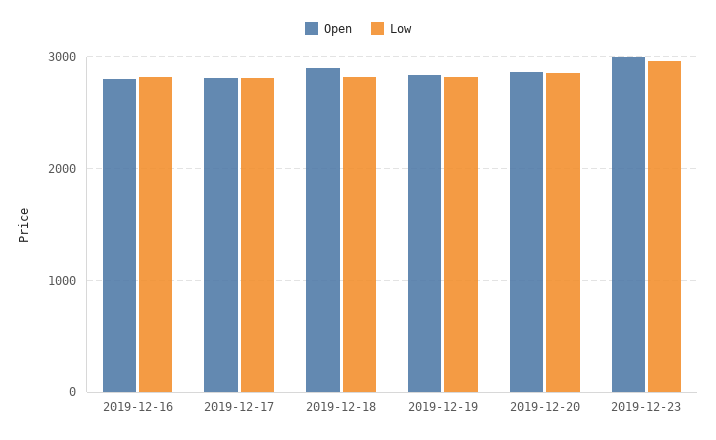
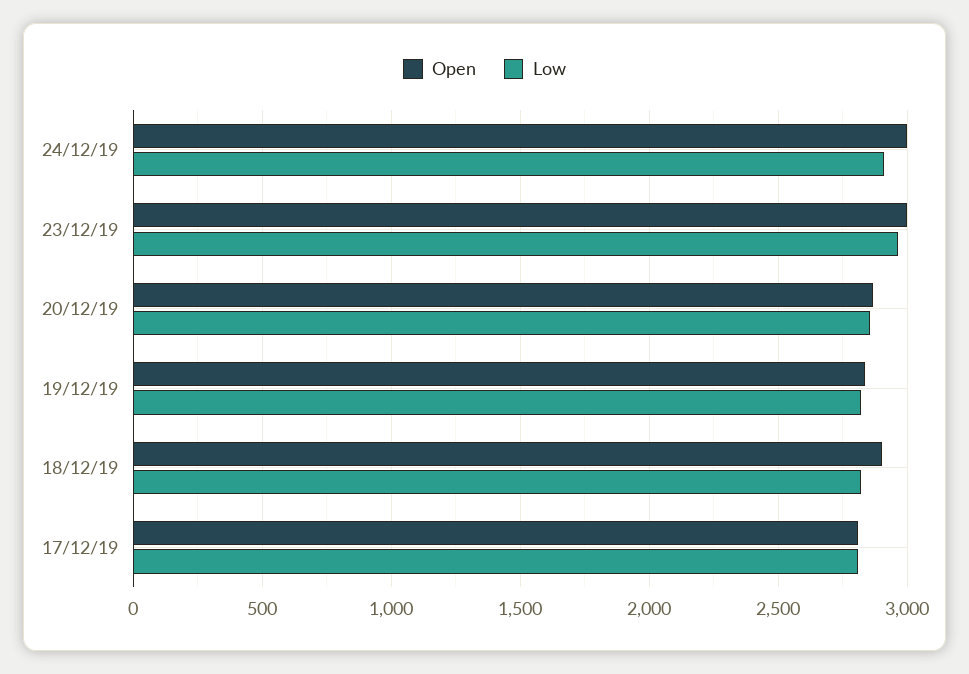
Open, 2019-12-16: 2800 -> none
Low, 2019-12-16: 2800 -> none
Open, 24/12/19: none -> 3000
Low, 24/12/19: none -> 2900

